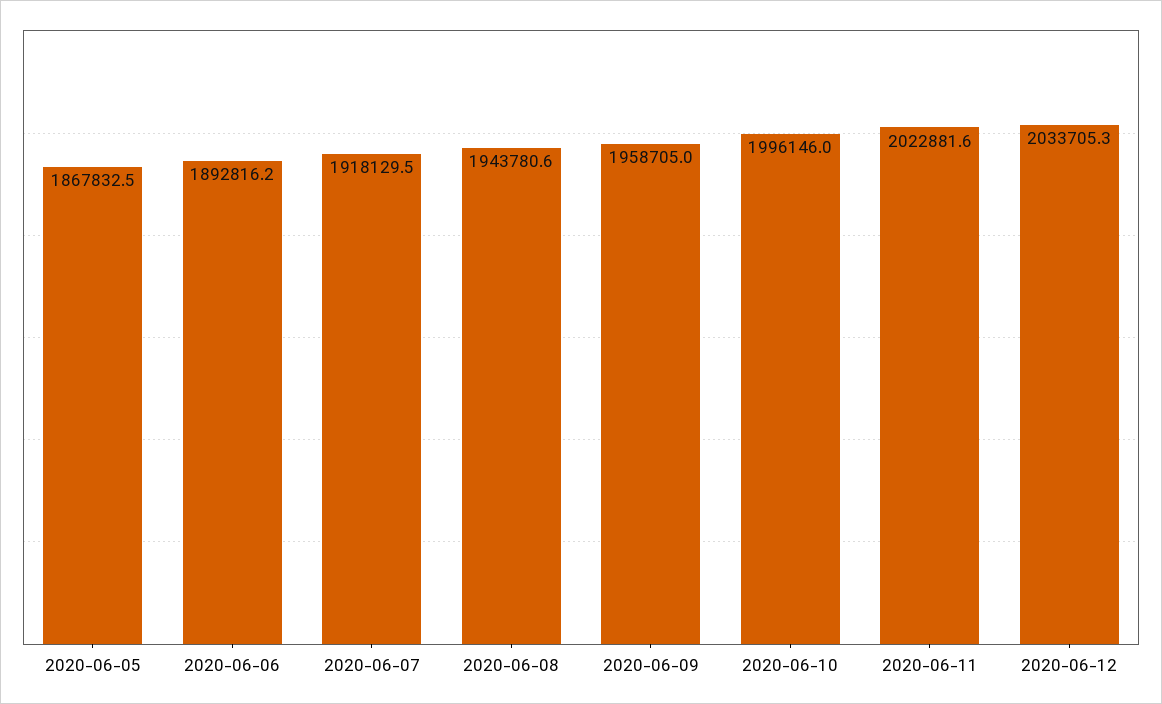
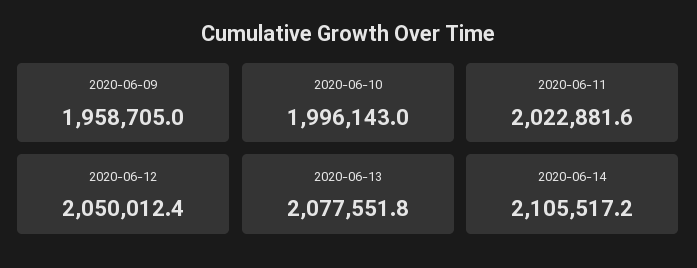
2020-06-05: 1867832.5 -> none
2020-06-06: 1892816.2 -> none
2020-06-07: 1918129.5 -> none
2020-06-08: 1943780.6 -> none
2020-06-10: 1996146 -> 1996143
2020-06-12: 2033705.3 -> 2050012.4
2020-06-13: none -> 2077551.8
2020-06-14: none -> 2105517.2

